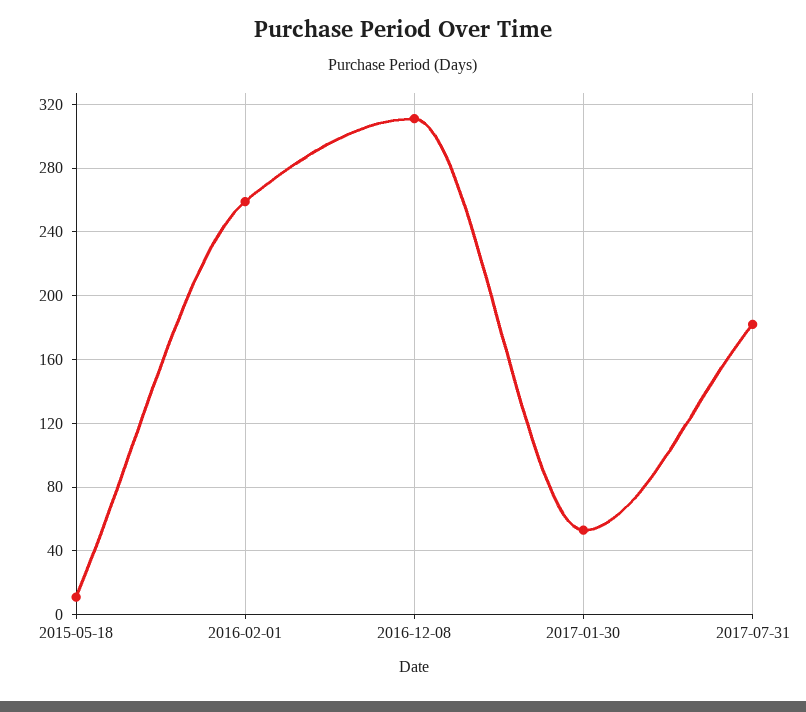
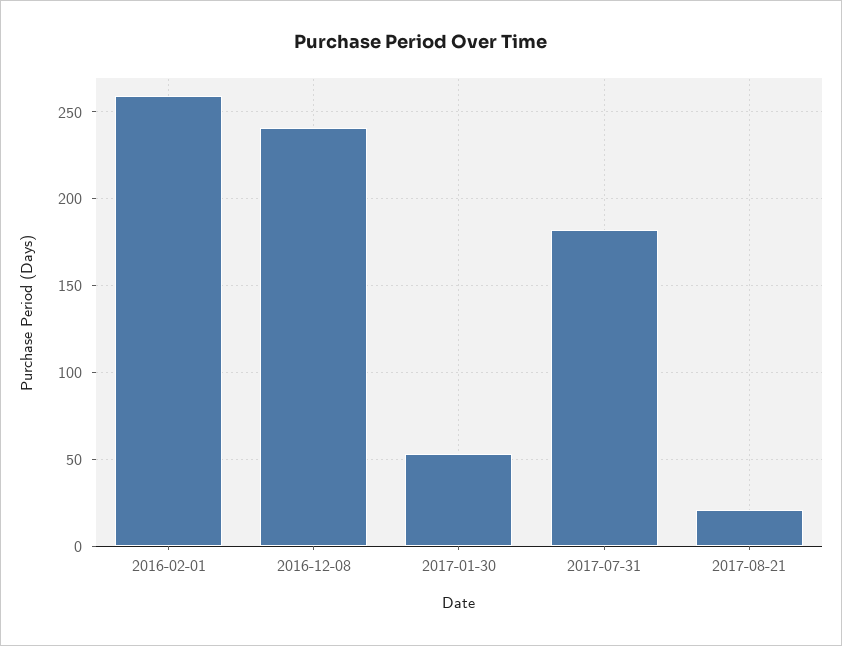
2015-05-18: 10 -> none
2016-12-08: 310 -> 240
2017-08-21: none -> 20

